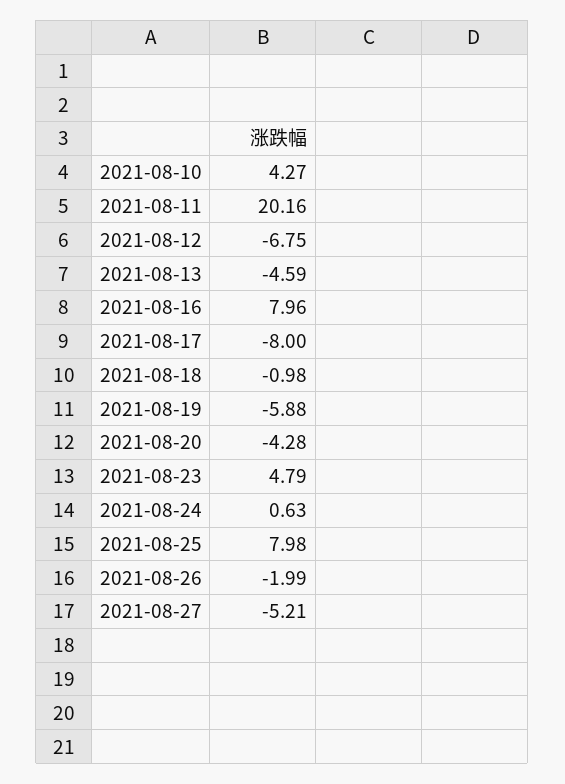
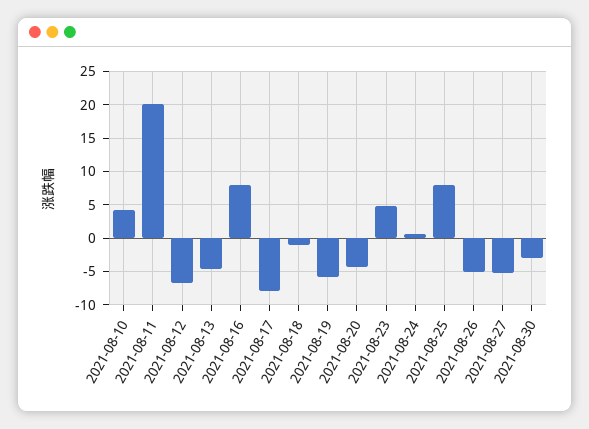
2021-08-26: -1.99 -> -5
2021-08-30: none -> -3

